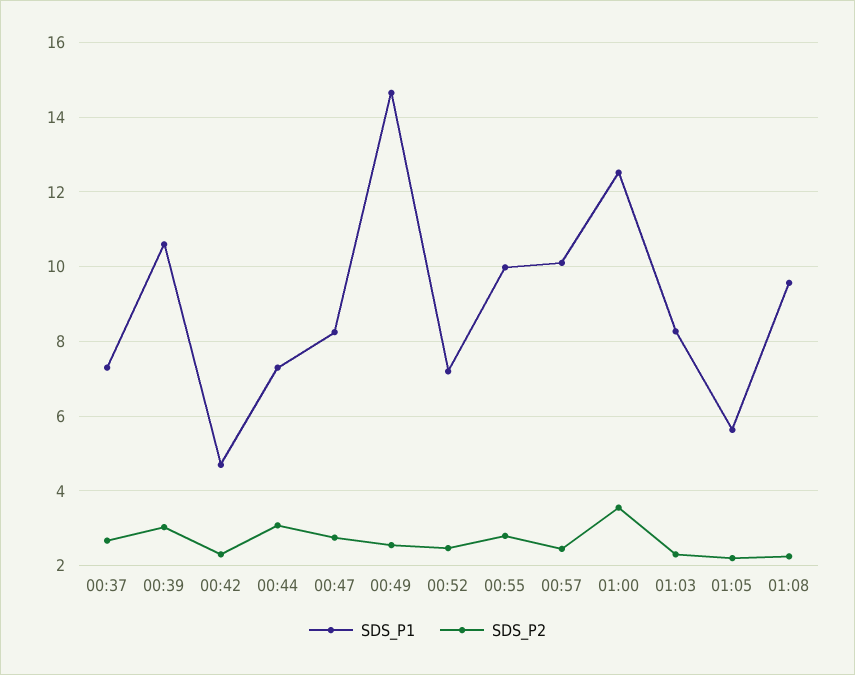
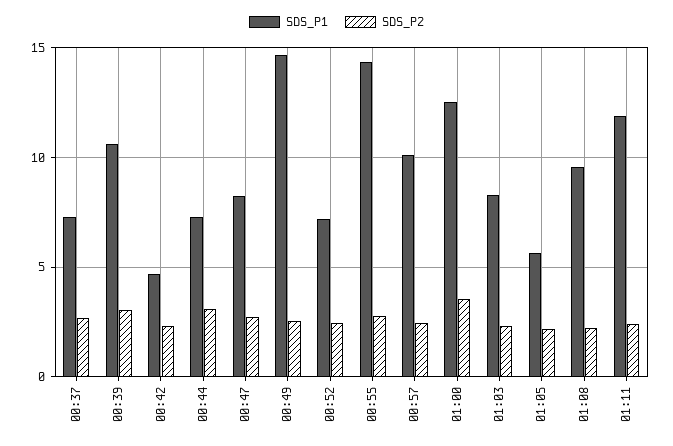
SDS_P1, 00:55: 10 -> 14.5
SDS_P1, 01:11: none -> 12
SDS_P2, 01:11: none -> 2.5

